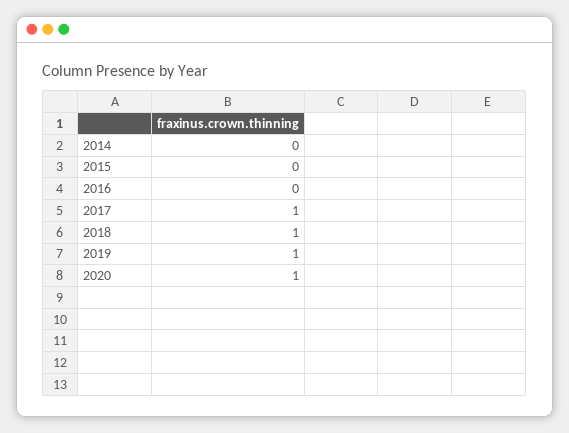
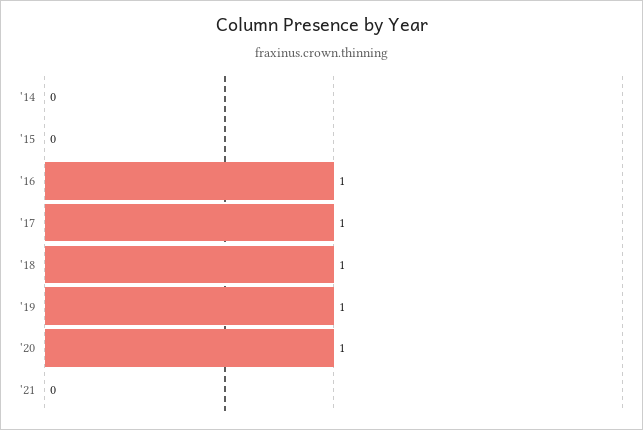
2016: 0 -> 1
'21: none -> 0

